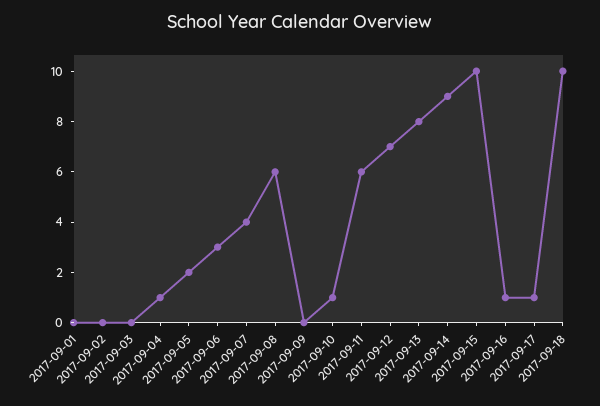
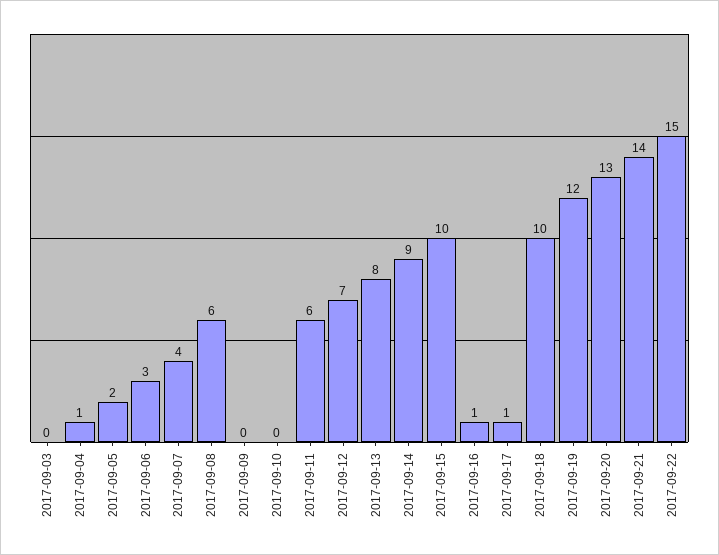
2017-09-01: 0 -> none
2017-09-02: 0 -> none
2017-09-10: 1 -> 0
2017-09-19: none -> 12
2017-09-20: none -> 13
2017-09-21: none -> 14
2017-09-22: none -> 15

